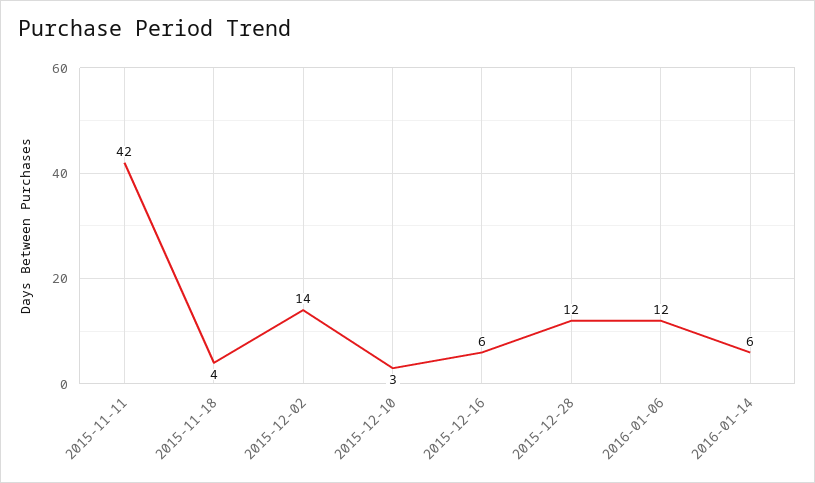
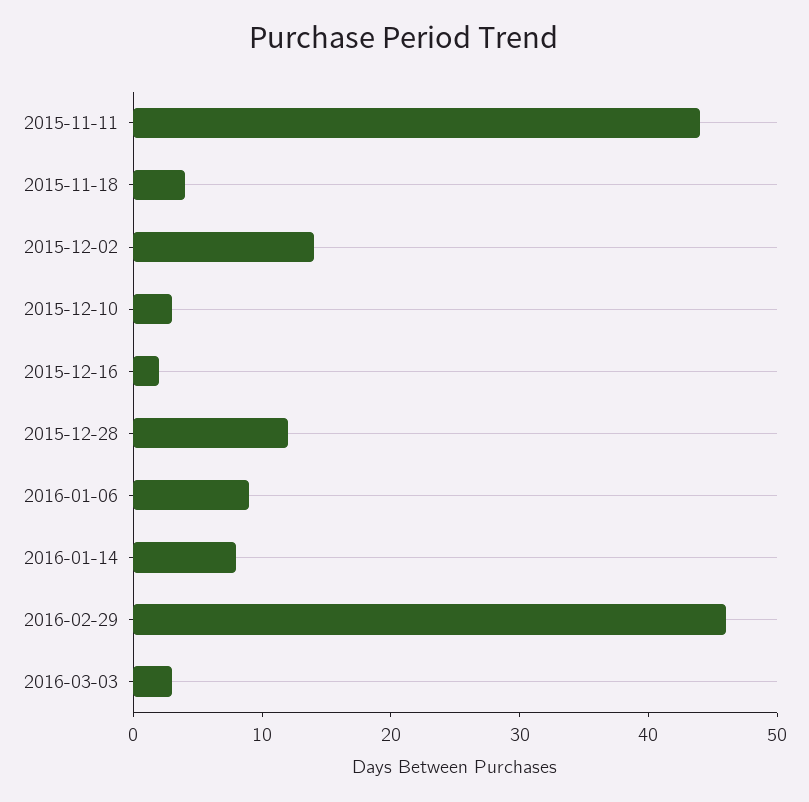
2015-11-11: 42 -> 44
2015-12-16: 6 -> 2
2016-01-06: 12 -> 9
2016-01-14: 6 -> 8
2016-02-29: none -> 46
2016-03-03: none -> 3

